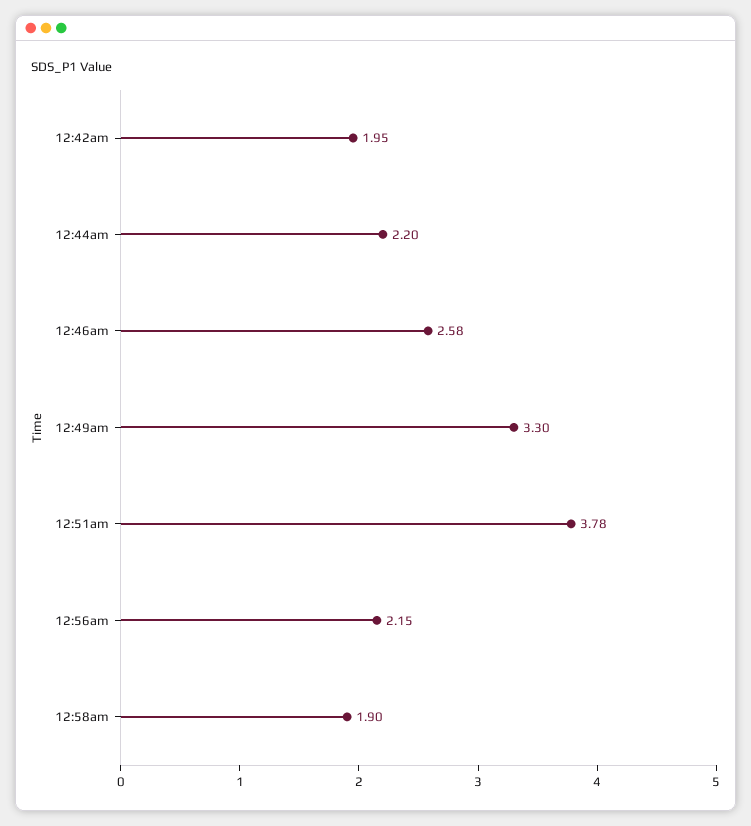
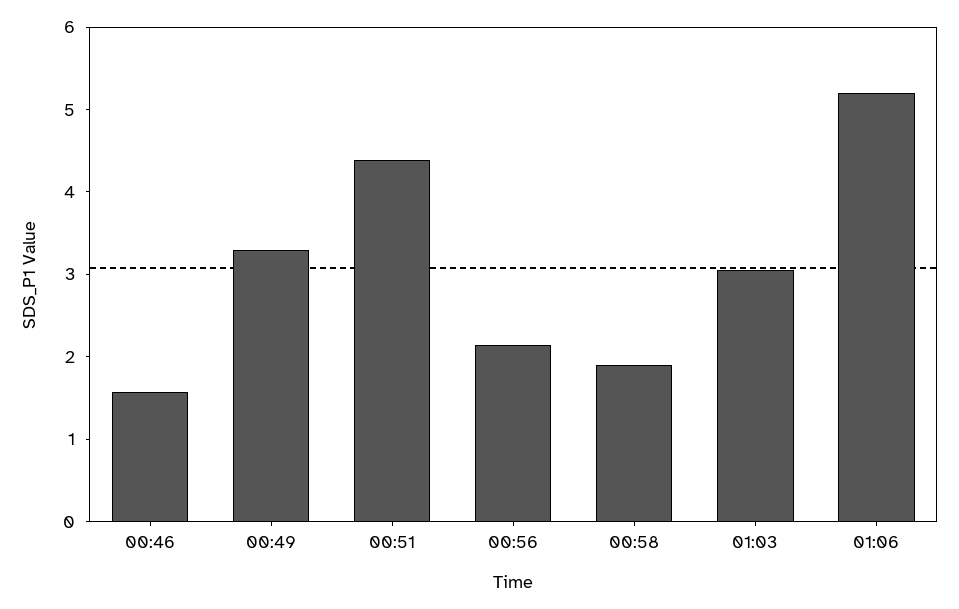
12:42am: 1.95 -> none
12:44am: 2.2 -> none
12:46am: 2.58 -> 1.6
12:51am: 3.78 -> 4.4
01:03: none -> 3
01:06: none -> 5.2

